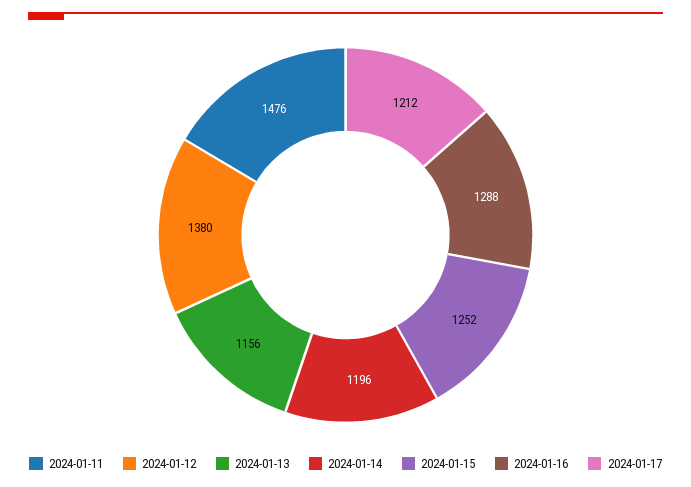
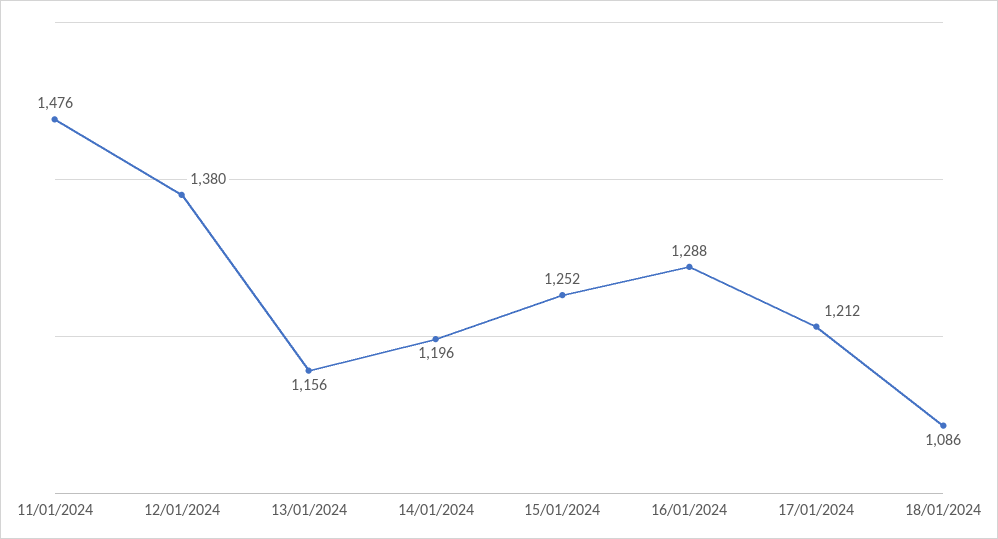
18/01/2024: none -> 1086

